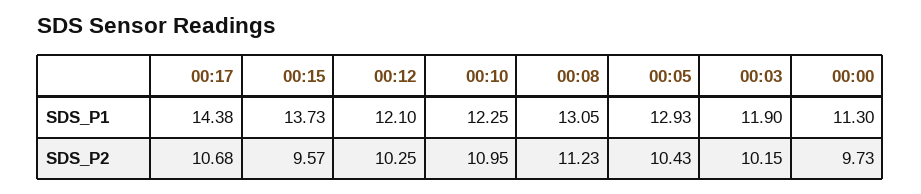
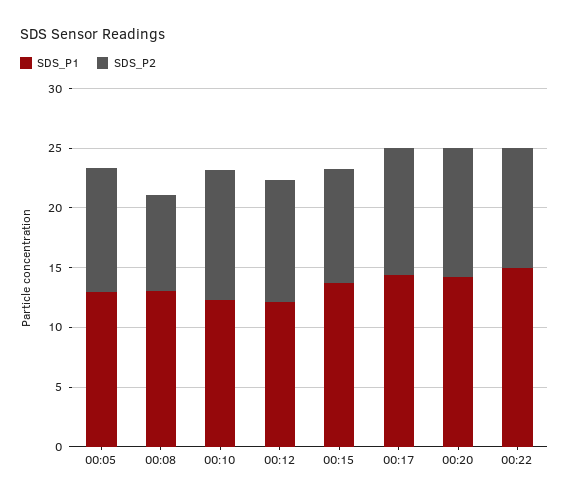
SDS_P1, 00:03: 11.9 -> none
SDS_P1, 00:00: 11.3 -> none
SDS_P2, 00:08: 11.23 -> 8
SDS_P2, 00:03: 10.15 -> none
SDS_P2, 00:00: 9.73 -> none
SDS_P1, 00:20: none -> 14
SDS_P2, 00:20: none -> 11
SDS_P1, 00:22: none -> 15
SDS_P2, 00:22: none -> 10

